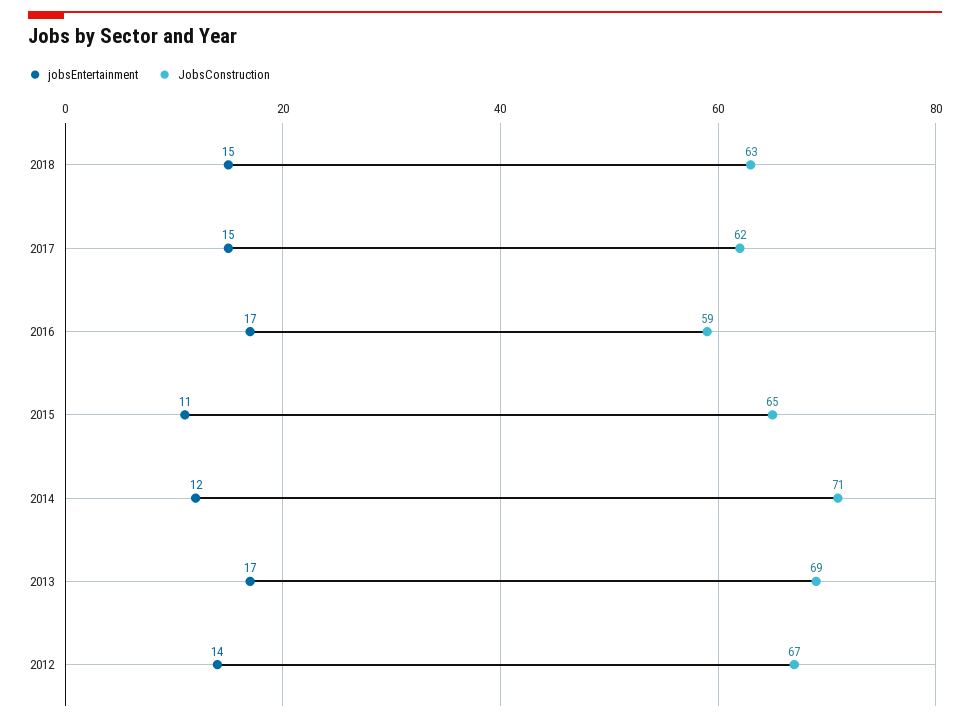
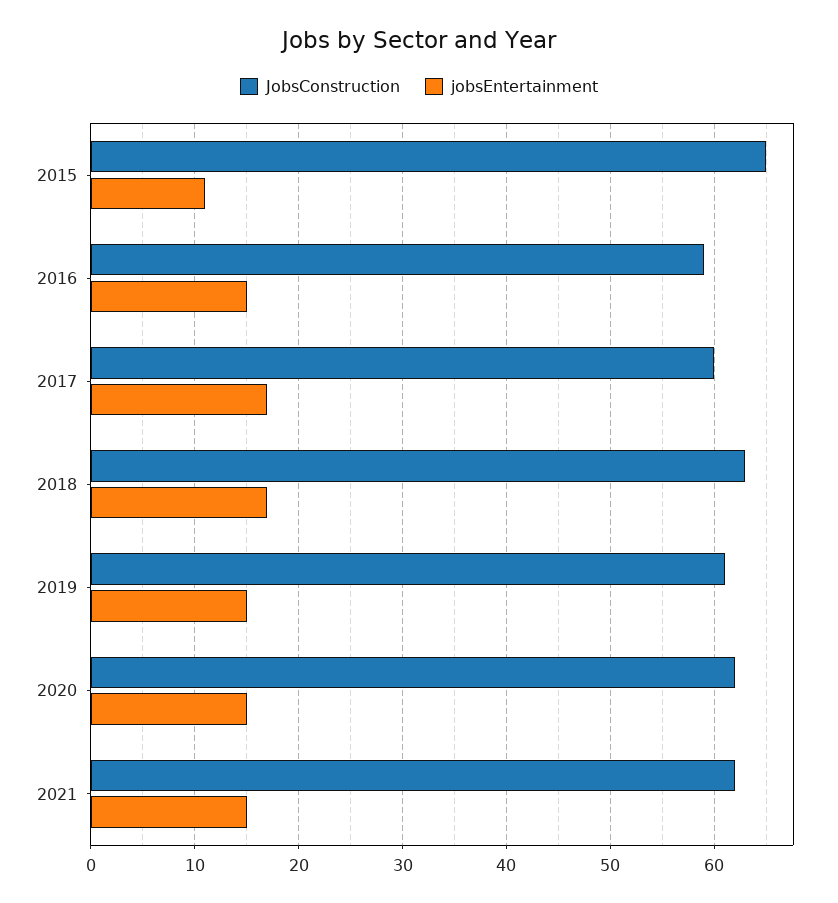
jobsEntertainment, 2018: 15 -> 17
jobsEntertainment, 2017: 15 -> 17
JobsConstruction, 2017: 62 -> 60
jobsEntertainment, 2016: 17 -> 15
jobsEntertainment, 2014: 12 -> none
JobsConstruction, 2014: 71 -> none
jobsEntertainment, 2013: 17 -> none
JobsConstruction, 2013: 69 -> none
jobsEntertainment, 2012: 14 -> none
JobsConstruction, 2012: 67 -> none
JobsConstruction, 2019: none -> 61
jobsEntertainment, 2019: none -> 15
JobsConstruction, 2020: none -> 62
jobsEntertainment, 2020: none -> 15
JobsConstruction, 2021: none -> 62
jobsEntertainment, 2021: none -> 15

